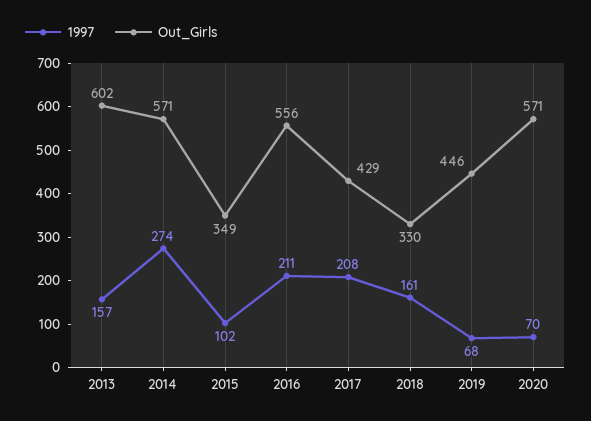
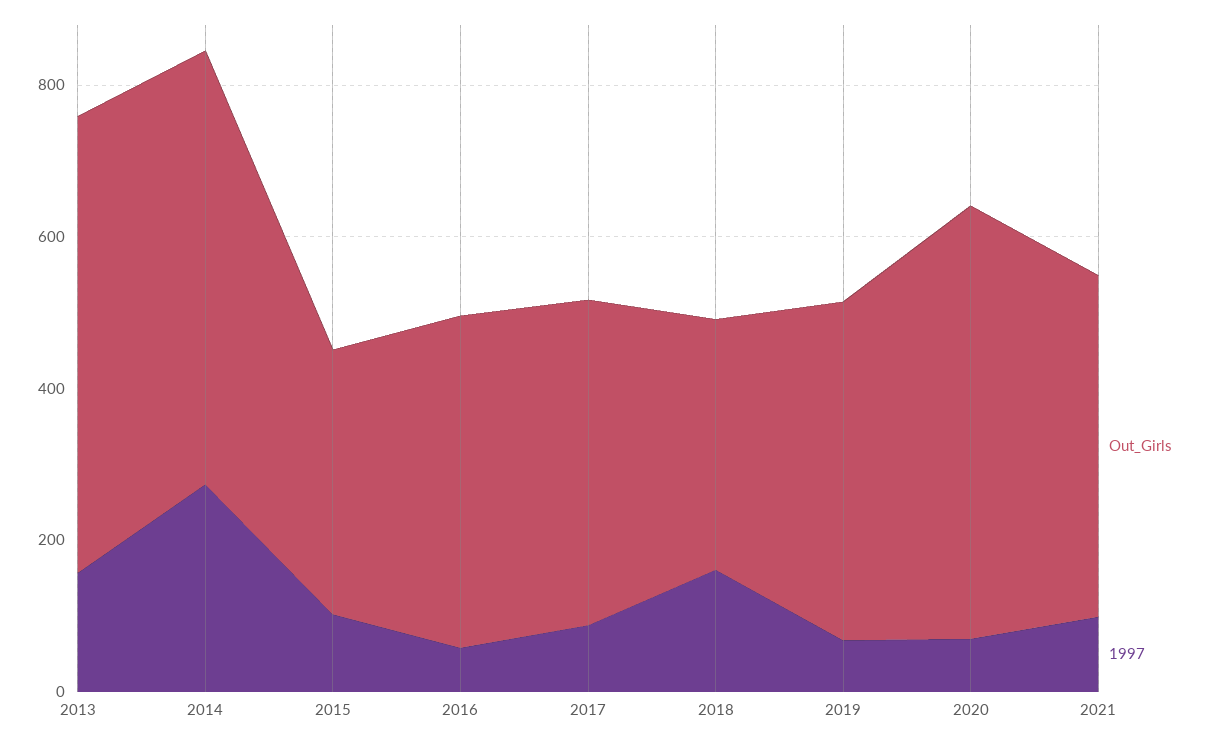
1997, 2016: 211 -> 50
Out_Girls, 2016: 556 -> 450
1997, 2017: 208 -> 100
Out_Girls, 2021: none -> 450
1997, 2021: none -> 100

